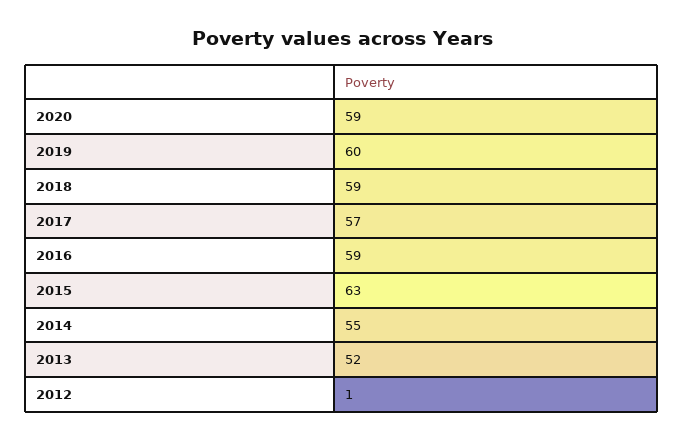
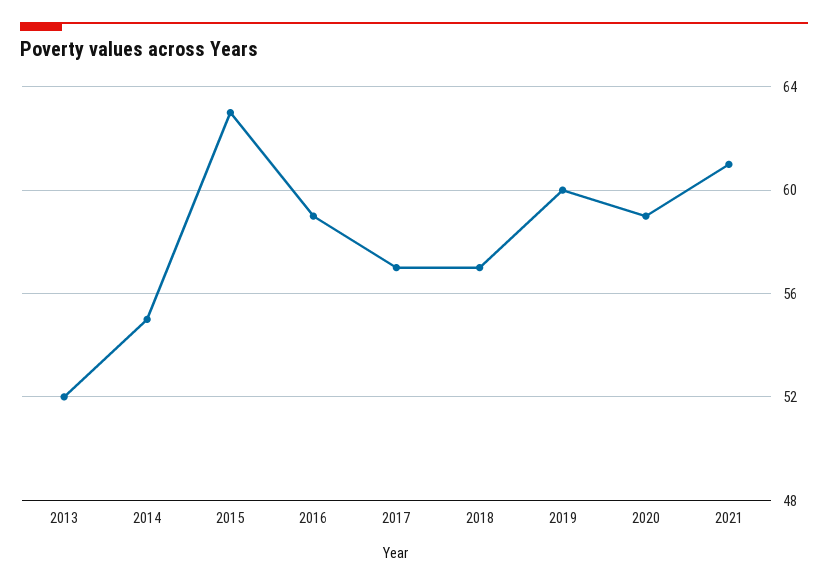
2018: 59 -> 57
2012: 1 -> none
2021: none -> 61

